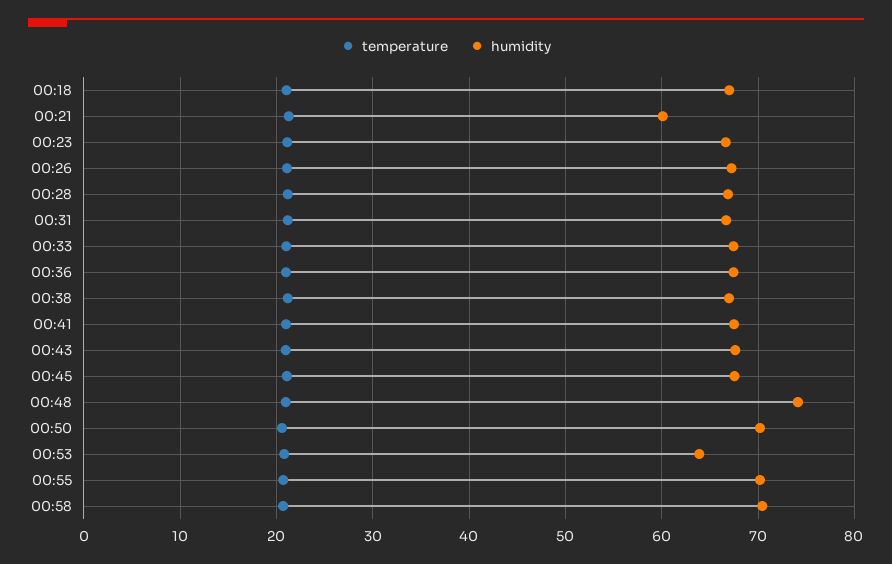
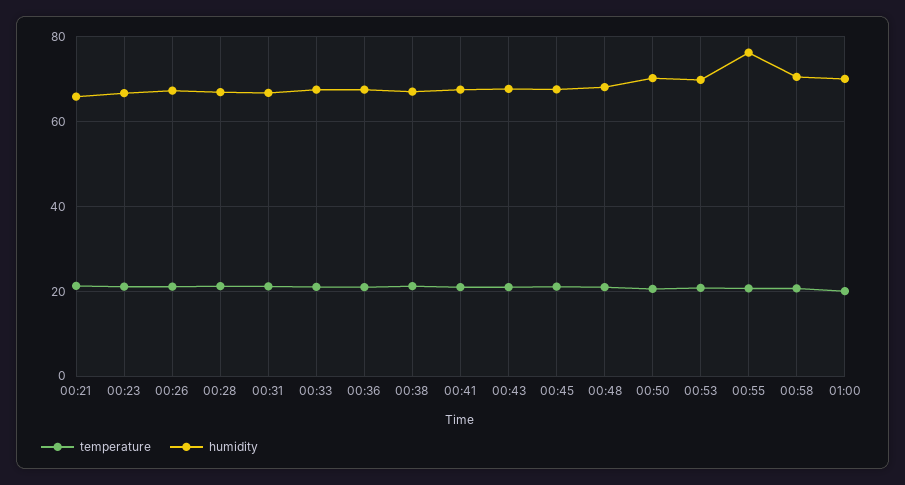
temperature, 00:18: 21 -> none
humidity, 00:18: 67 -> none
humidity, 00:21: 60 -> 66
humidity, 00:48: 74 -> 68
humidity, 00:53: 64 -> 70
humidity, 00:55: 70 -> 76
temperature, 01:00: none -> 20
humidity, 01:00: none -> 70

